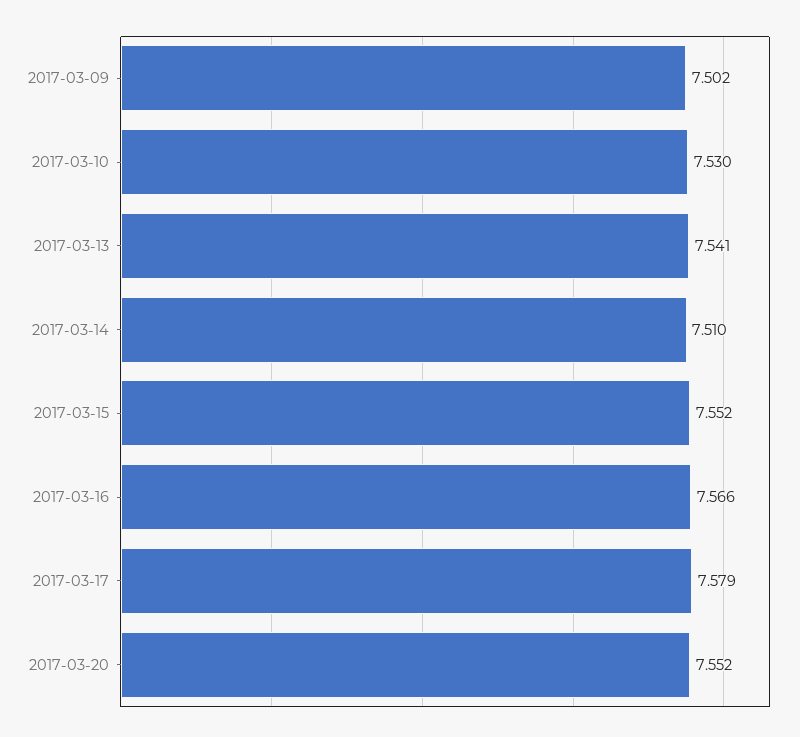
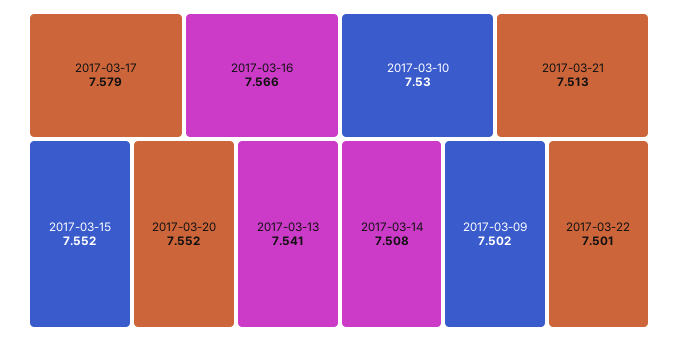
2017-03-14: 7.51 -> 7.508
2017-03-21: none -> 7.513
2017-03-22: none -> 7.501

